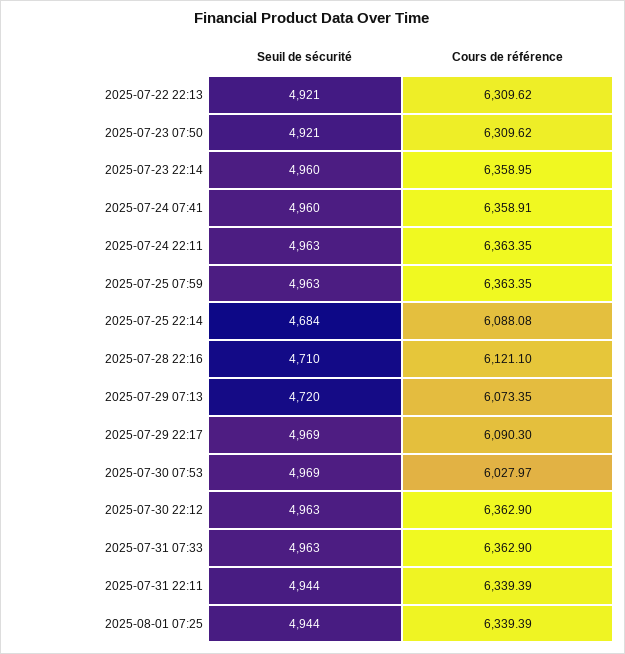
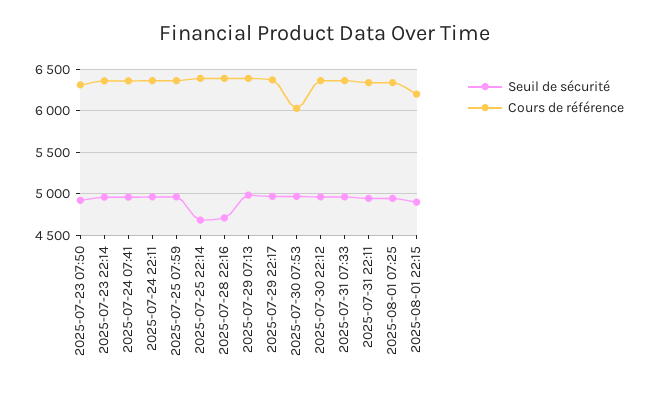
Seuil de sécurité, 2025-07-22 22:13: 4921 -> none
Cours de référence, 2025-07-22 22:13: 6309.62 -> none
Cours de référence, 2025-07-25 22:14: 6088.08 -> 6400
Cours de référence, 2025-07-28 22:16: 6121.1 -> 6400
Seuil de sécurité, 2025-07-29 07:13: 4720 -> 5000
Cours de référence, 2025-07-29 07:13: 6073.35 -> 6400
Cours de référence, 2025-07-29 22:17: 6090.3 -> 6400
Seuil de sécurité, 2025-08-01 22:15: none -> 4900
Cours de référence, 2025-08-01 22:15: none -> 6200

